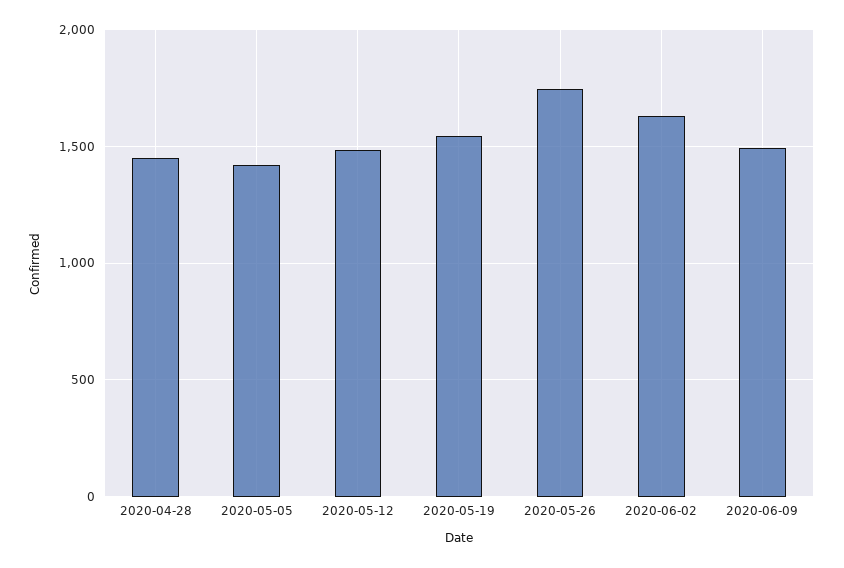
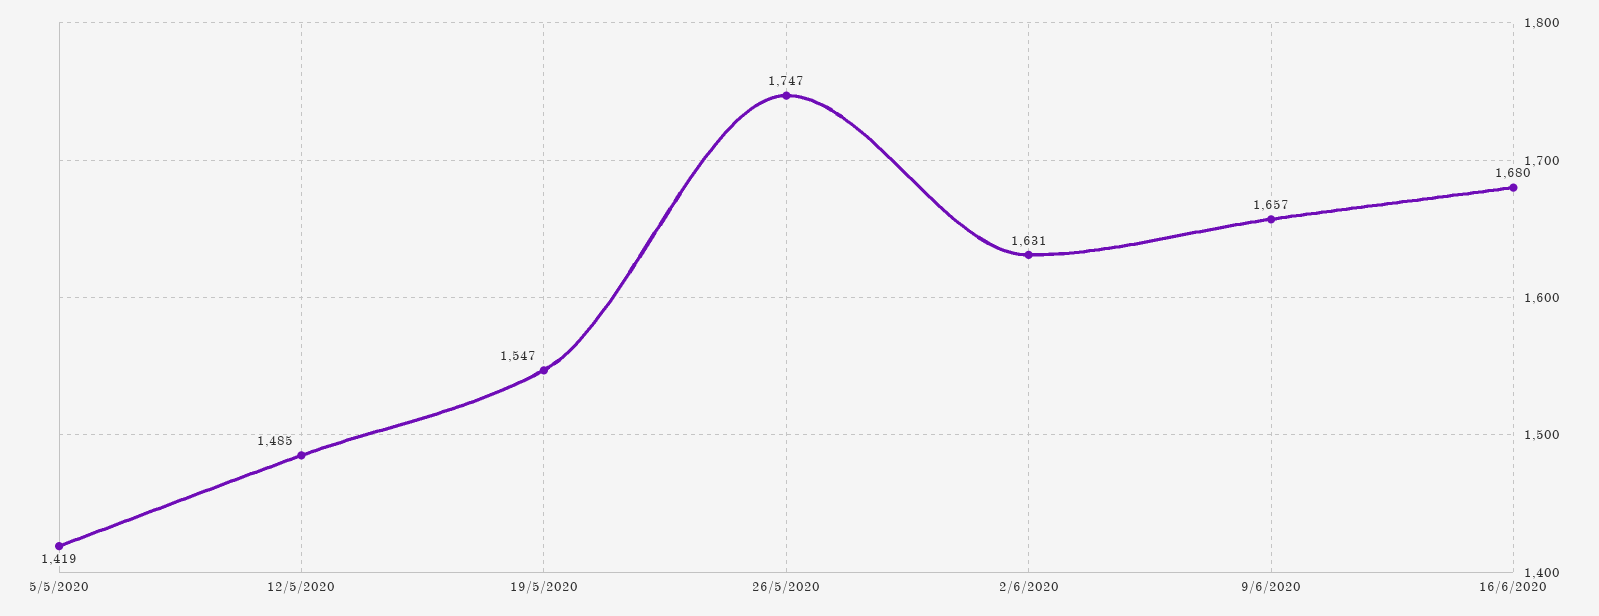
2020-04-28: 1450 -> none
2020-06-09: 1500 -> 1657
16/6/2020: none -> 1680

